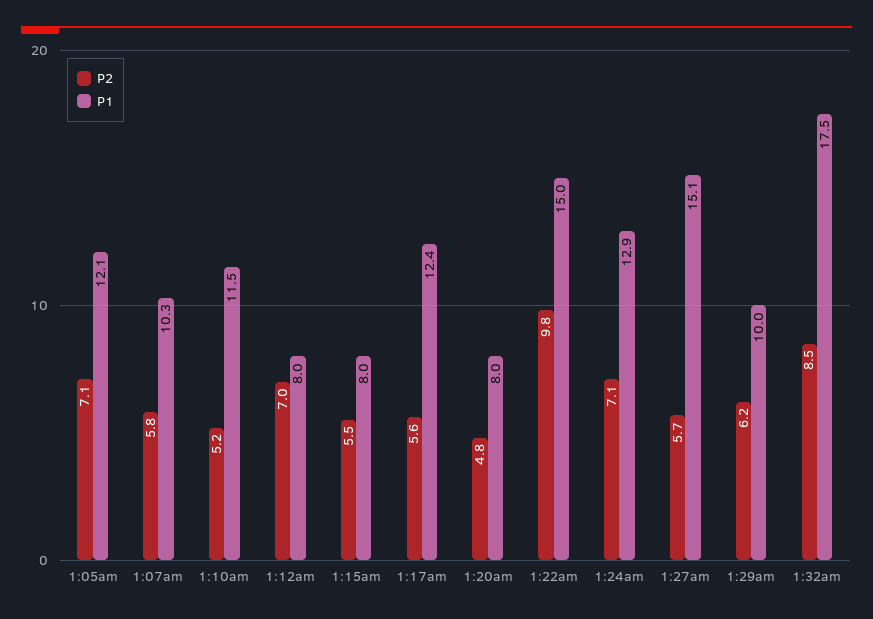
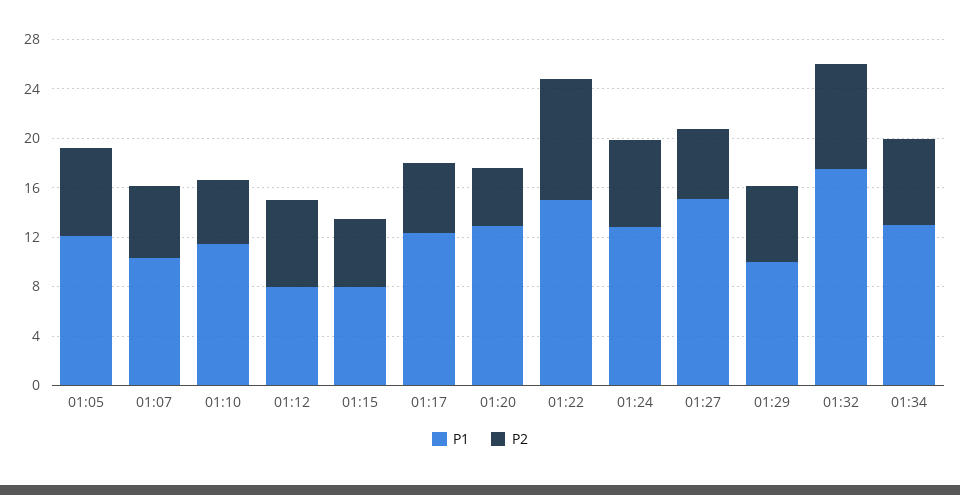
P1, 1:20am: 8 -> 13
P1, 01:34: none -> 13
P2, 01:34: none -> 7

